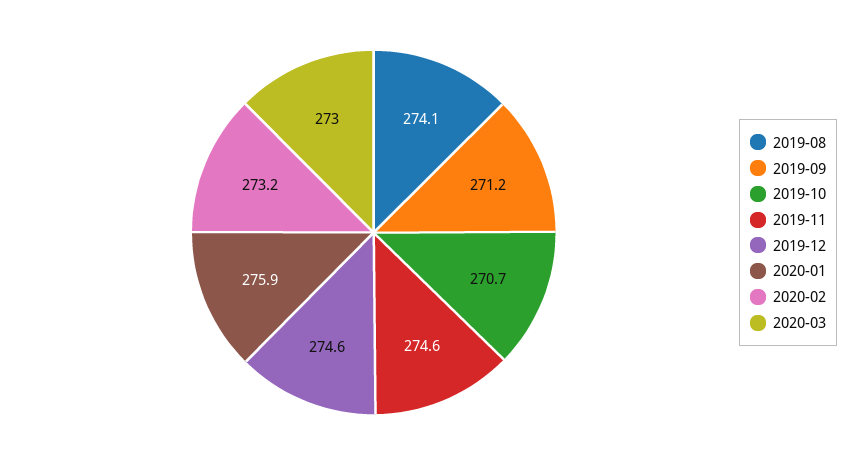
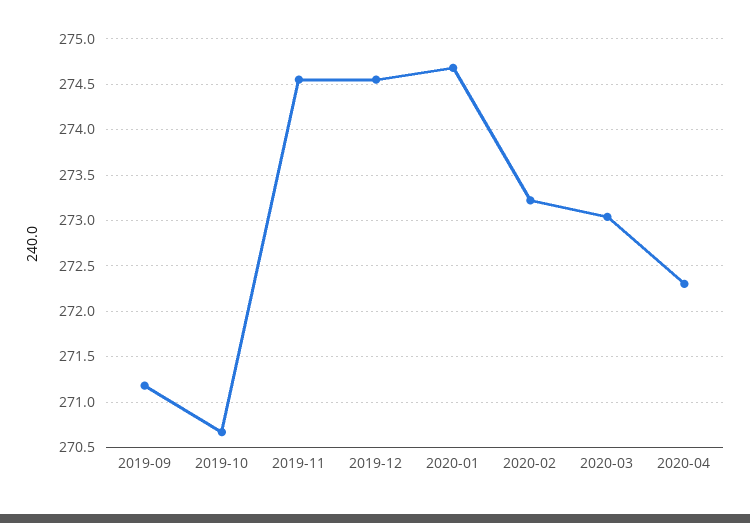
2019-08: 274.1 -> none
2020-01: 275.9 -> 274.7
2020-04: none -> 272.3

